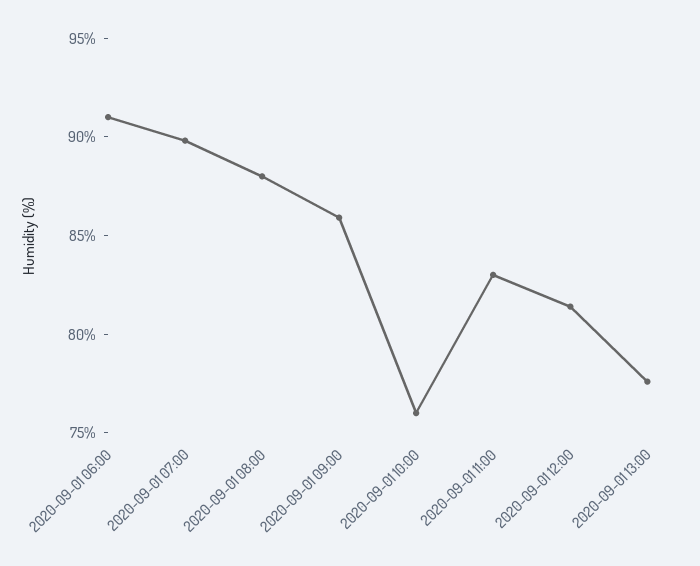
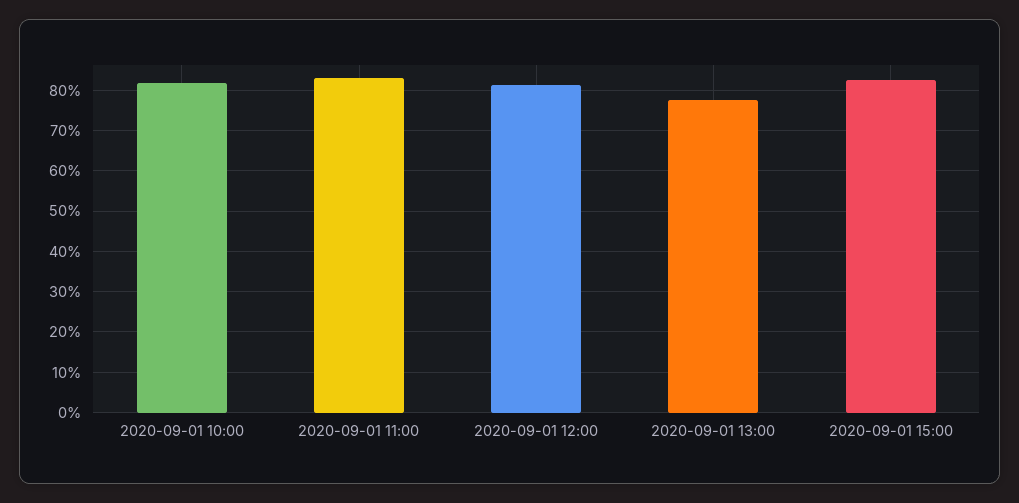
2020-09-01 06:00: 91 -> none
2020-09-01 07:00: 90 -> none
2020-09-01 08:00: 88 -> none
2020-09-01 09:00: 86 -> none
2020-09-01 10:00: 76 -> 82
2020-09-01 15:00: none -> 82

